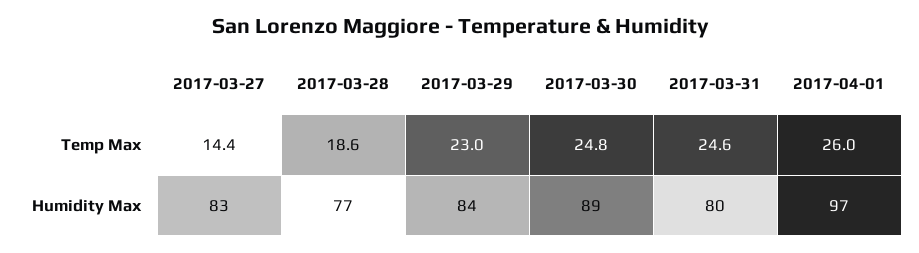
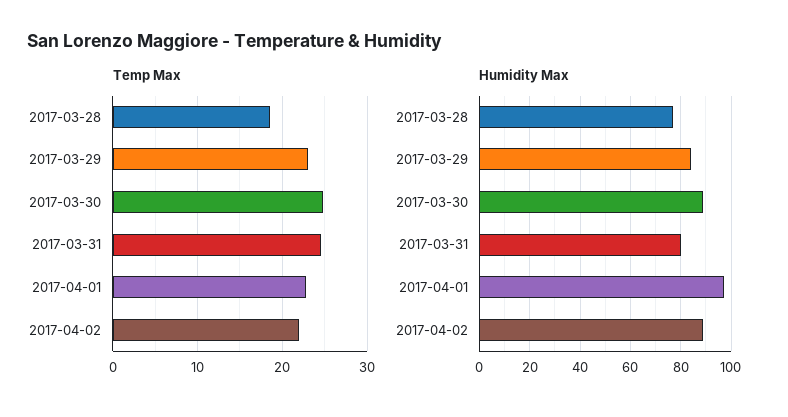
Temp Max, 2017-03-27: 14.4 -> none
Temp Max, 2017-04-01: 26 -> 23
Humidity Max, 2017-03-27: 83 -> none
Temp Max, 2017-04-02: none -> 22
Humidity Max, 2017-04-02: none -> 90

